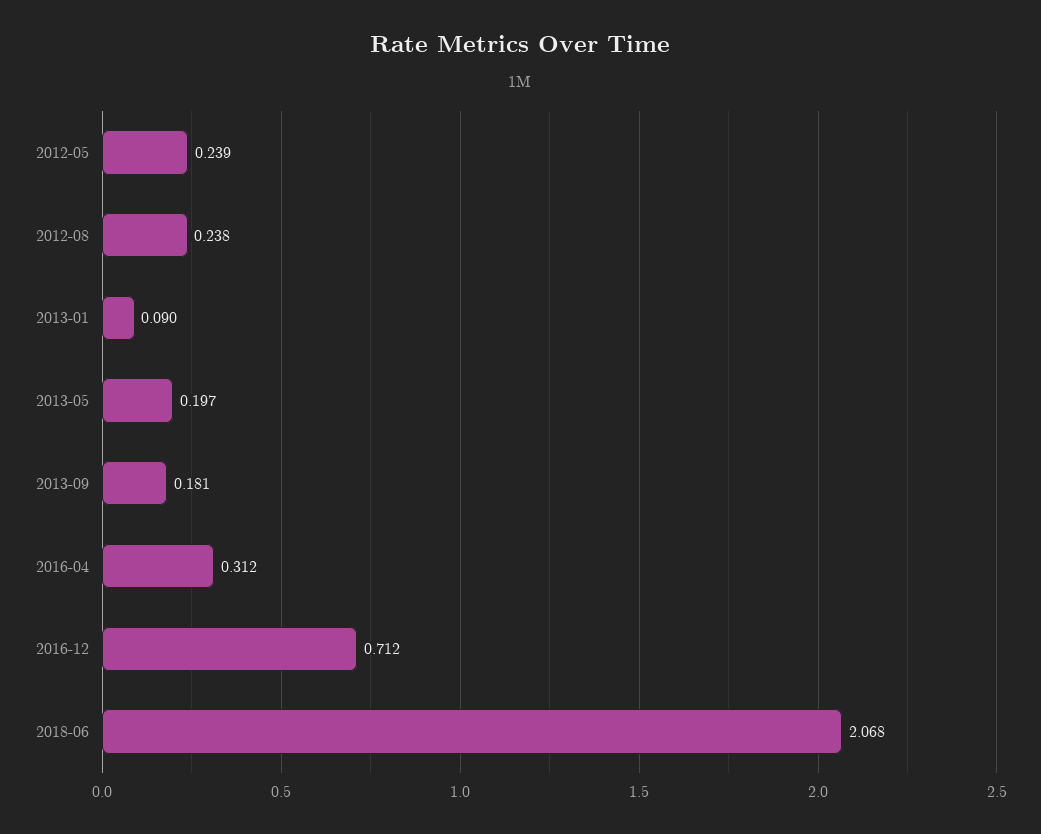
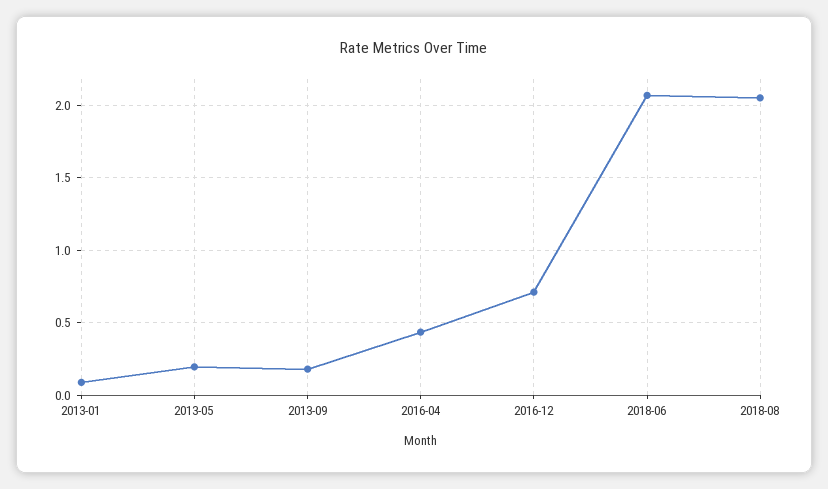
2012-05: 0.239 -> none
2012-08: 0.238 -> none
2016-04: 0.312 -> 0.45
2018-08: none -> 2.05

